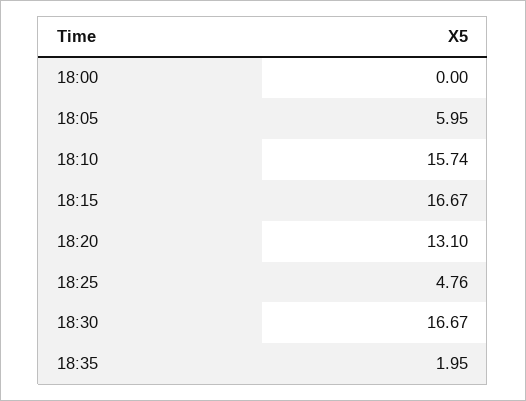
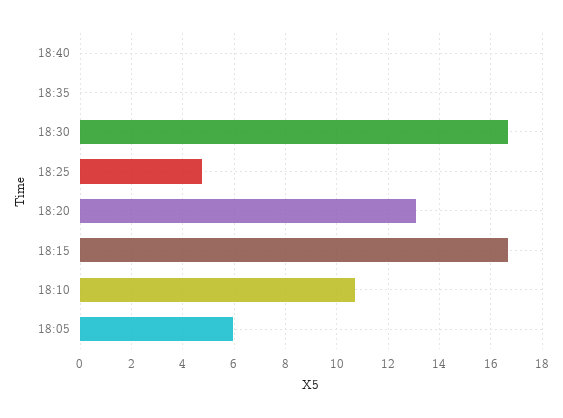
18:00: 0 -> none
18:10: 15.74 -> 10.75
18:35: 1.95 -> 0
18:40: none -> 0

